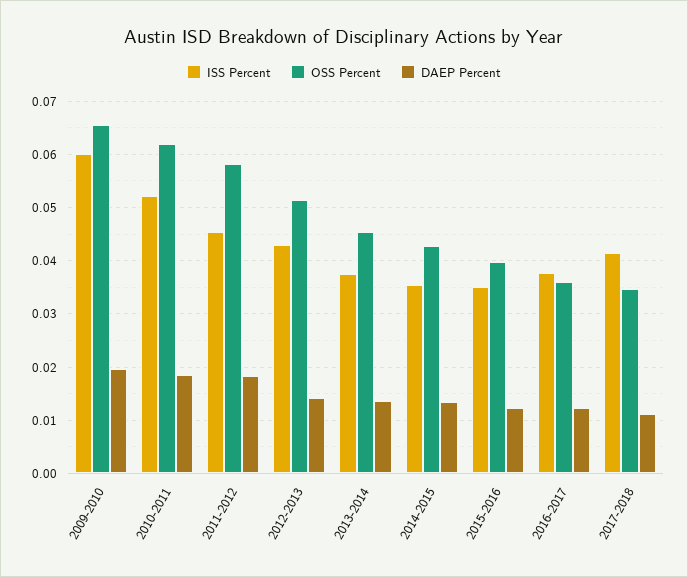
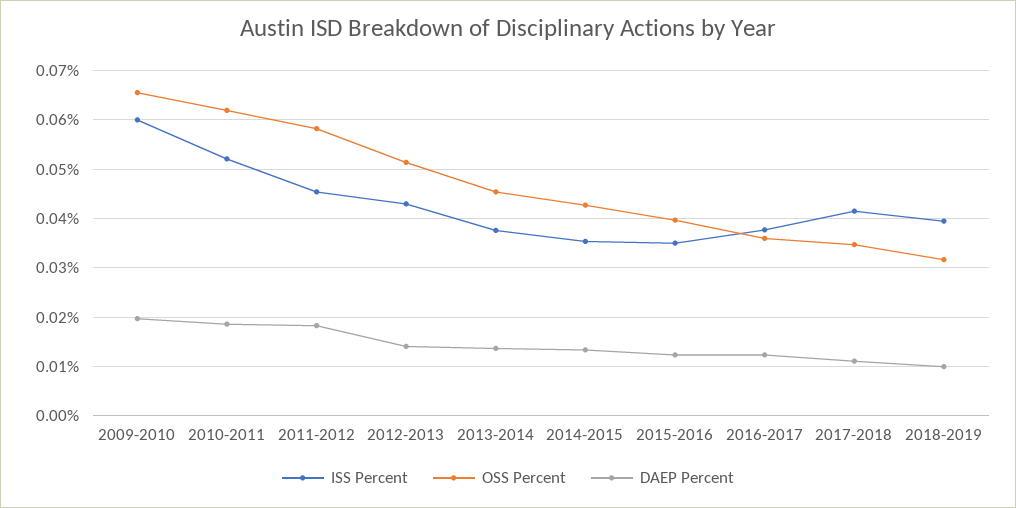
ISS Percent, 2018-2019: none -> 0.04
OSS Percent, 2018-2019: none -> 0.032
DAEP Percent, 2018-2019: none -> 0.01

